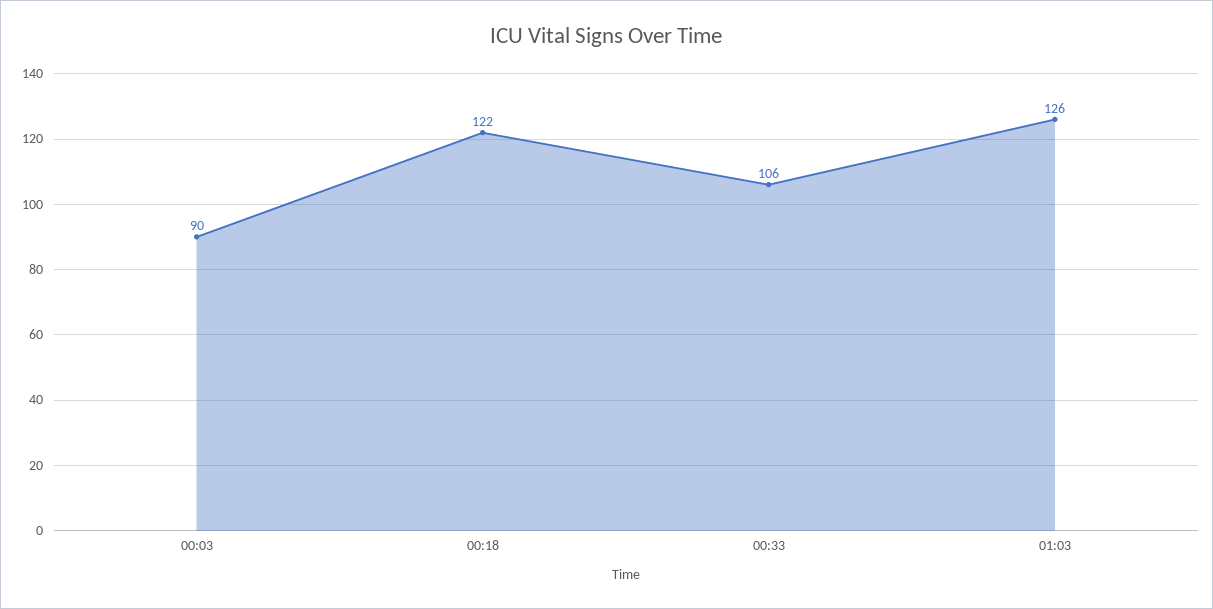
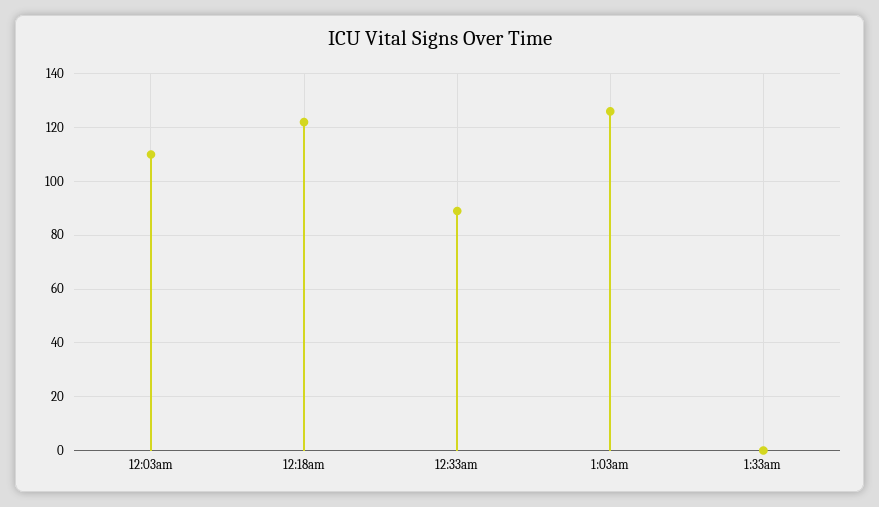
00:03: 90 -> 110
00:33: 106 -> 90
1:33am: none -> 0

